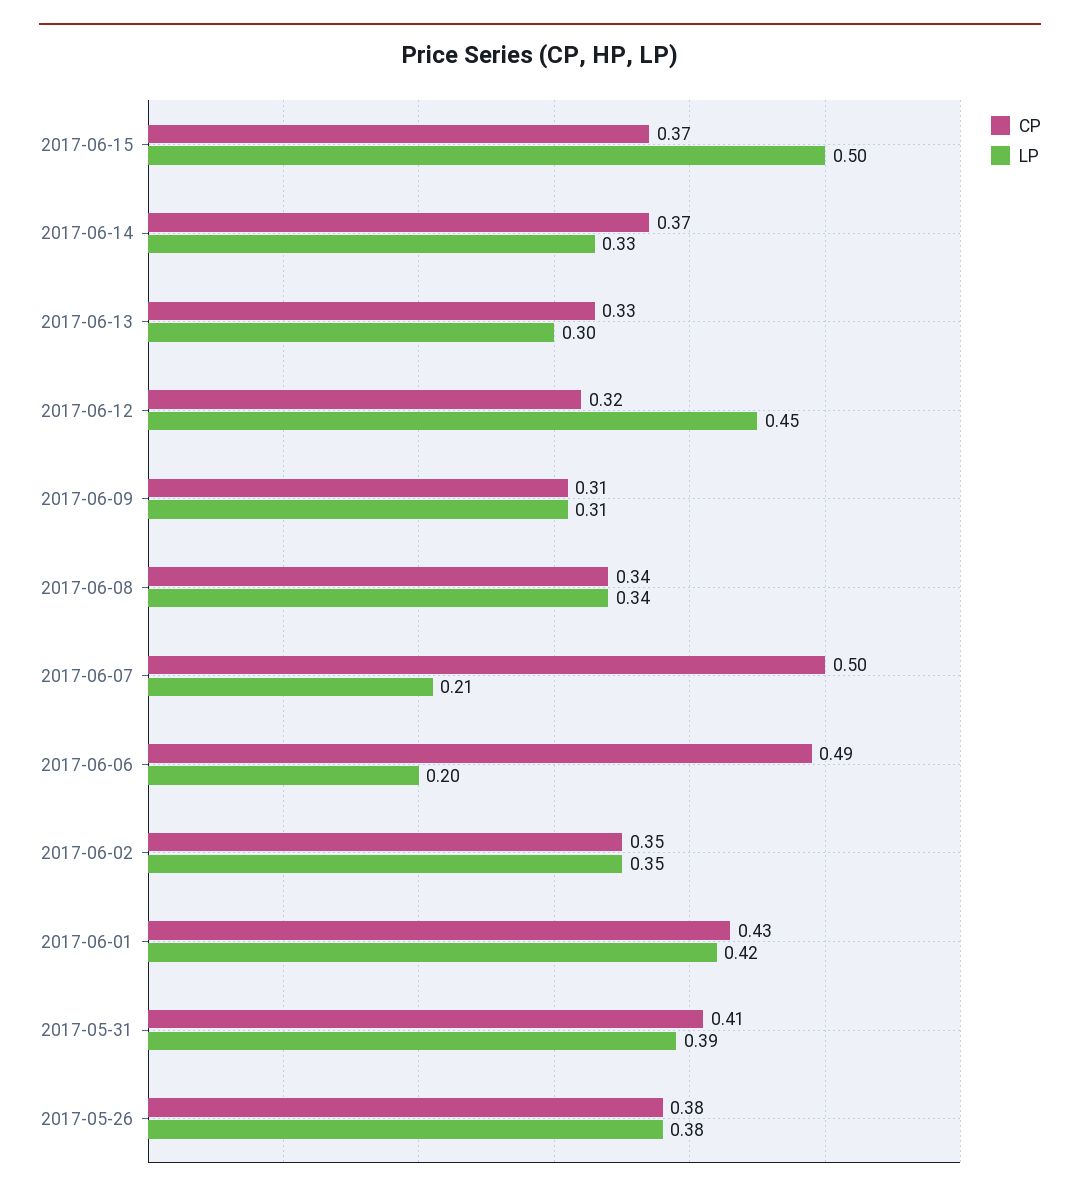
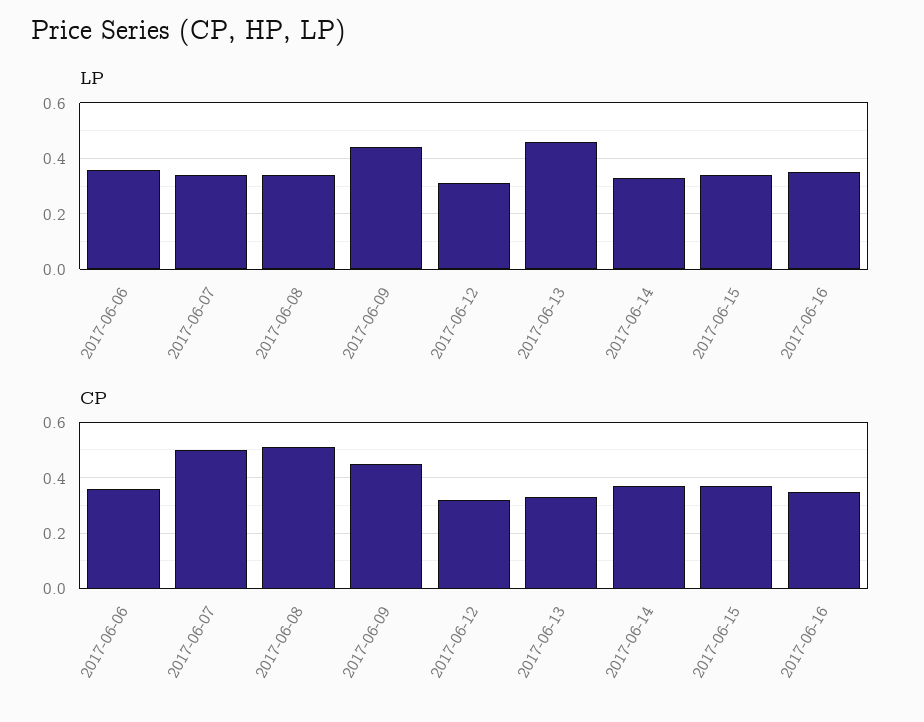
LP, 2017-06-15: 0.5 -> 0.35
LP, 2017-06-13: 0.3 -> 0.45
LP, 2017-06-12: 0.45 -> 0.3
CP, 2017-06-09: 0.31 -> 0.45
LP, 2017-06-09: 0.31 -> 0.45
CP, 2017-06-08: 0.34 -> 0.5
LP, 2017-06-07: 0.21 -> 0.35
CP, 2017-06-06: 0.49 -> 0.35
LP, 2017-06-06: 0.2 -> 0.35
CP, 2017-06-02: 0.35 -> none
LP, 2017-06-02: 0.35 -> none
CP, 2017-06-01: 0.43 -> none
LP, 2017-06-01: 0.42 -> none
CP, 2017-05-31: 0.41 -> none
LP, 2017-05-31: 0.39 -> none
CP, 2017-05-26: 0.38 -> none
LP, 2017-05-26: 0.38 -> none
LP, 2017-06-16: none -> 0.35
CP, 2017-06-16: none -> 0.35

